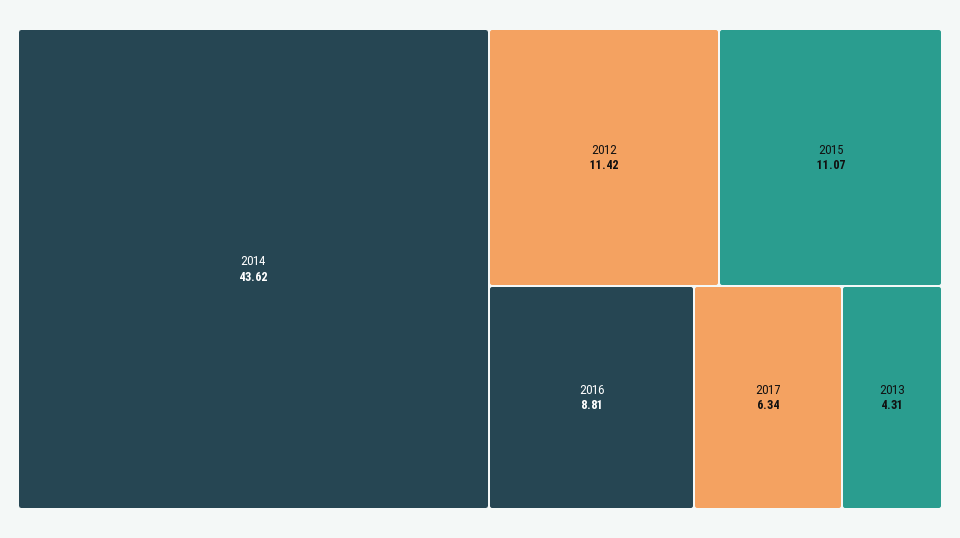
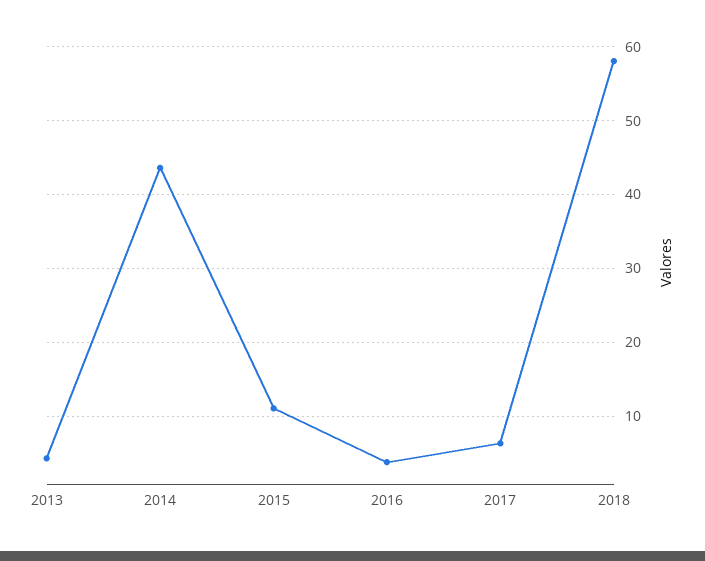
2012: 11.42 -> none
2016: 8.81 -> 4
2018: none -> 58

